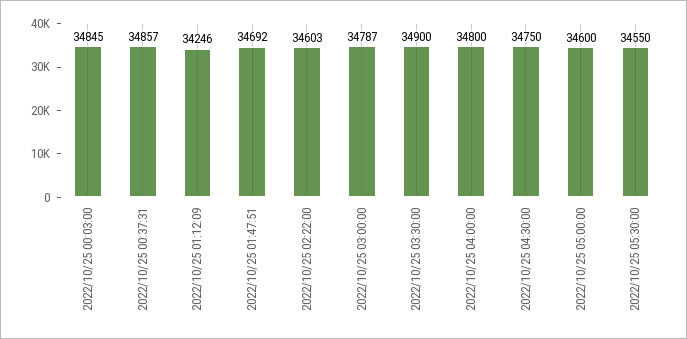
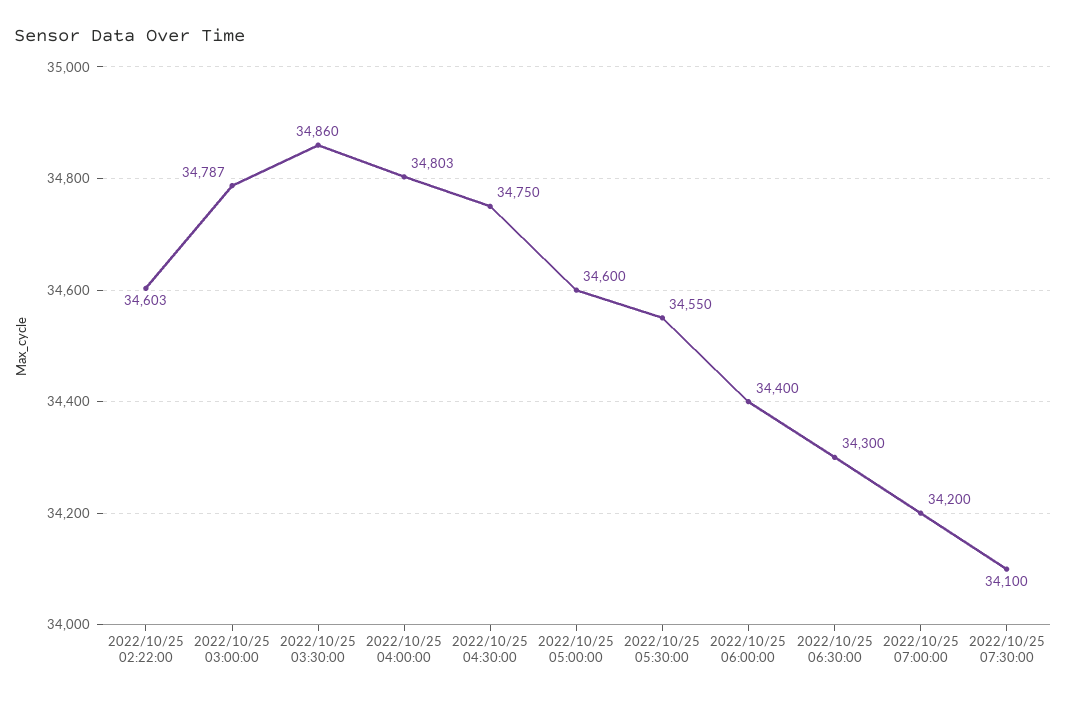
2022/10/25 00:03:00: 34845 -> none
2022/10/25 00:37:31: 34857 -> none
2022/10/25 01:12:09: 34246 -> none
2022/10/25 01:47:51: 34692 -> none
2022/10/25 03:30:00: 34900 -> 34860
2022/10/25 04:00:00: 34800 -> 34803
2022/10/25 06:00:00: none -> 34400
2022/10/25 06:30:00: none -> 34300
2022/10/25 07:00:00: none -> 34200
2022/10/25 07:30:00: none -> 34100

